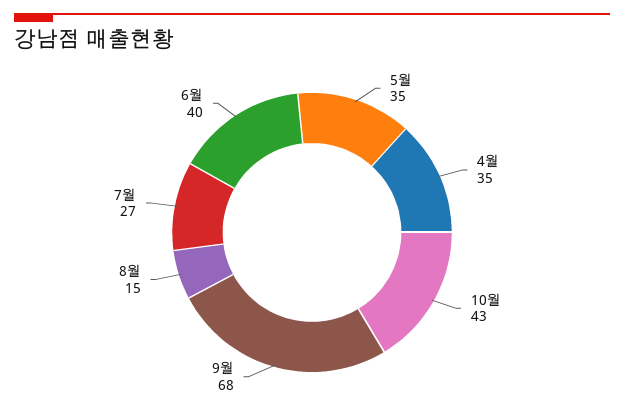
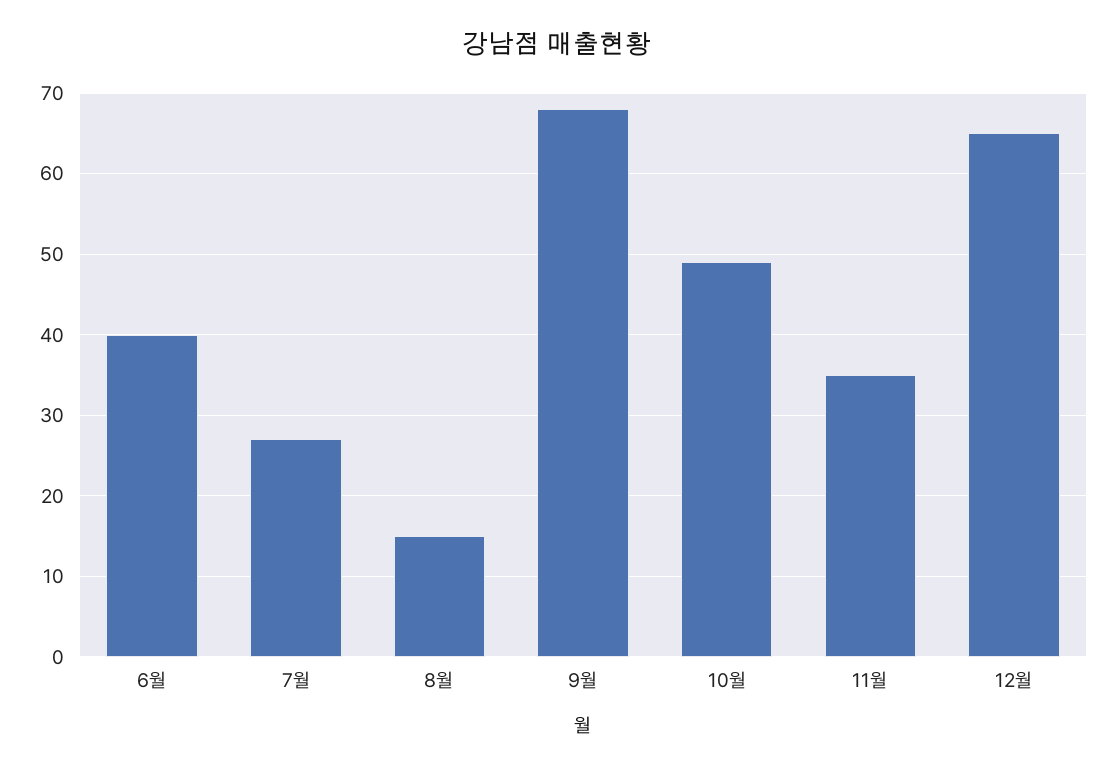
5월: 35 -> none
4월: 35 -> none
10월: 43 -> 49
11월: none -> 35
12월: none -> 65

